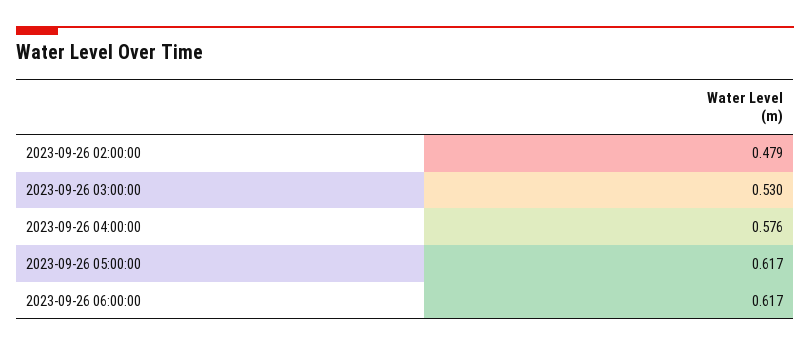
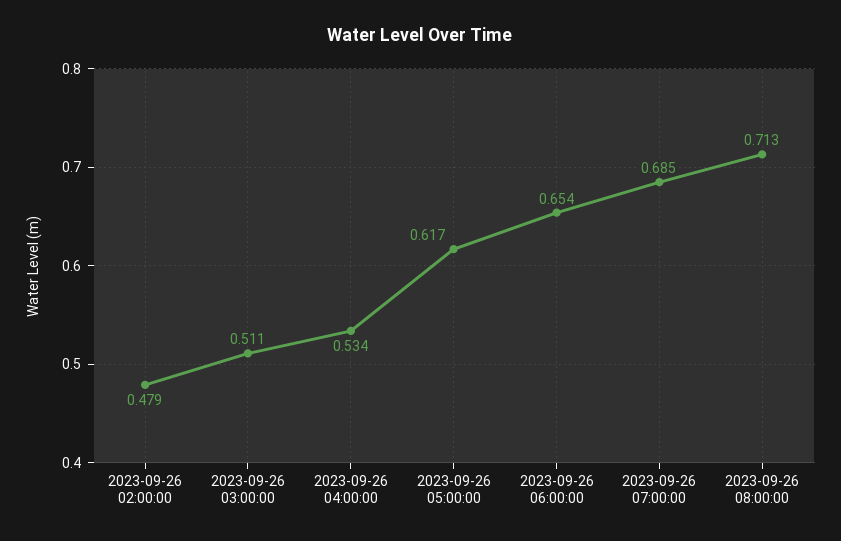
2023-09-26 03:00:00: 0.53 -> 0.511
2023-09-26 04:00:00: 0.576 -> 0.534
2023-09-26 06:00:00: 0.617 -> 0.654
2023-09-26 07:00:00: none -> 0.685
2023-09-26 08:00:00: none -> 0.713

